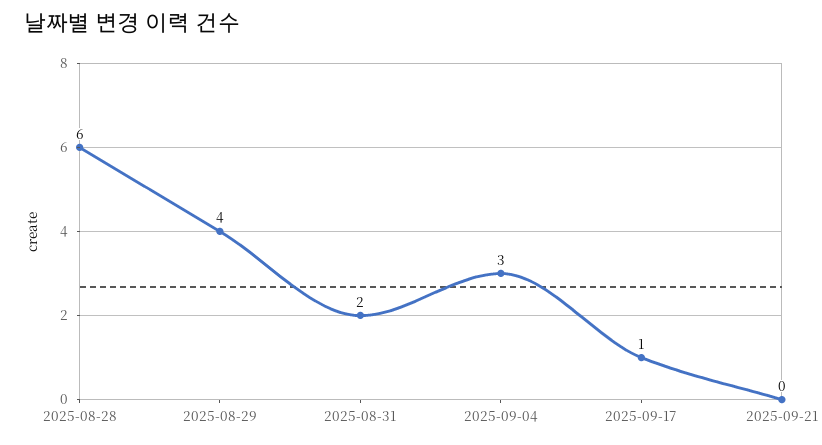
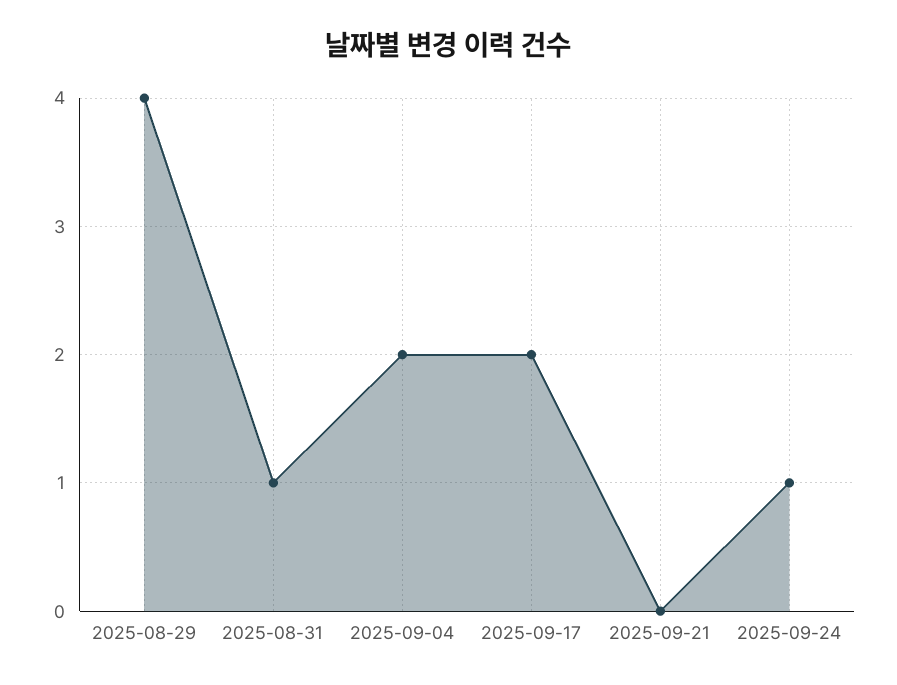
2025-08-28: 6 -> none
2025-08-31: 2 -> 1
2025-09-04: 3 -> 2
2025-09-17: 1 -> 2
2025-09-24: none -> 1

